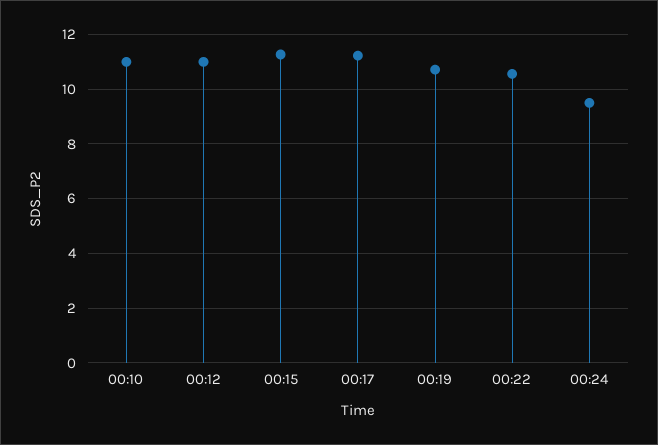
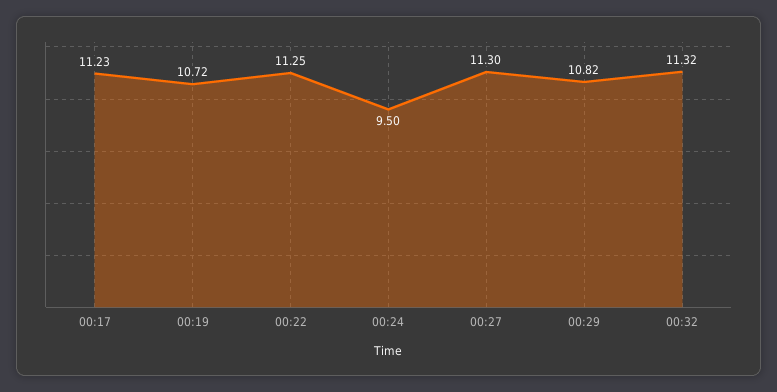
00:10: 11 -> none
00:12: 11 -> none
00:15: 11.25 -> none
00:22: 10.5 -> 11.25
00:27: none -> 11.3
00:29: none -> 10.82
00:32: none -> 11.32

